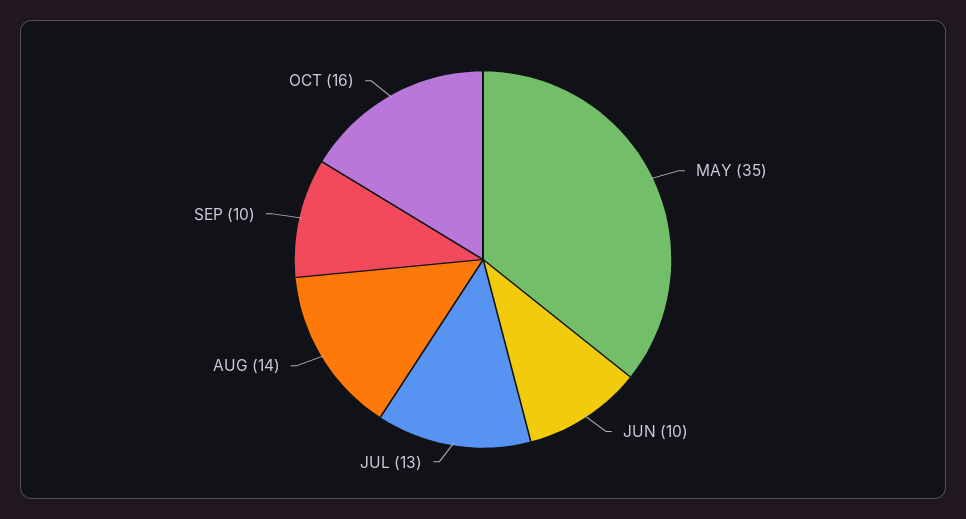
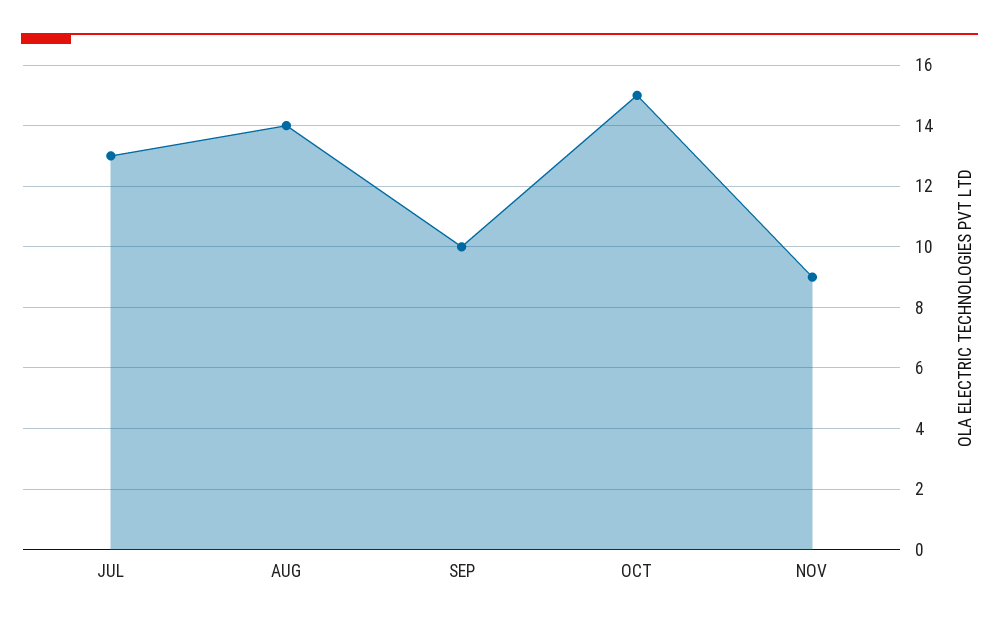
MAY: 35 -> none
JUN: 10 -> none
OCT: 16 -> 15
NOV: none -> 9

